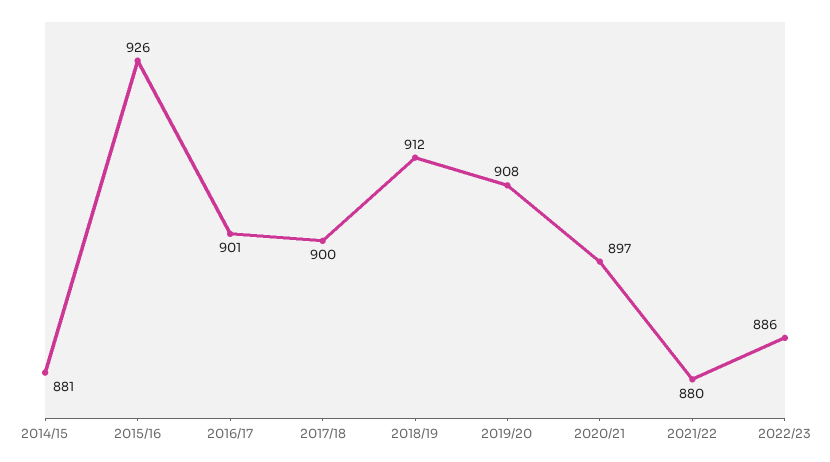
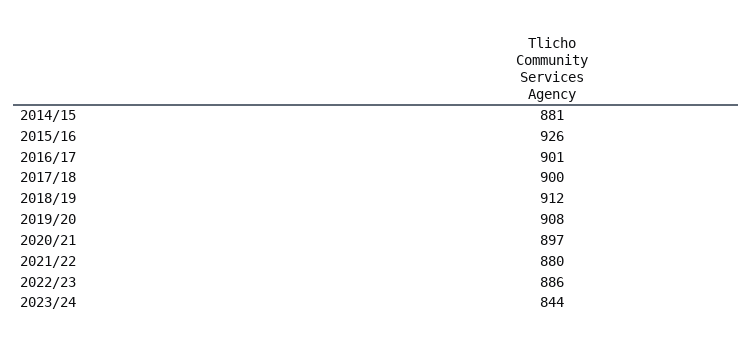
2023/24: none -> 844

